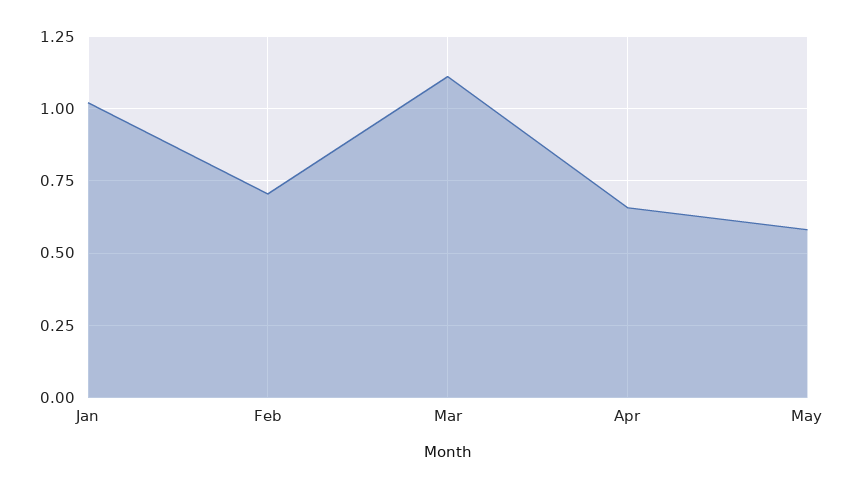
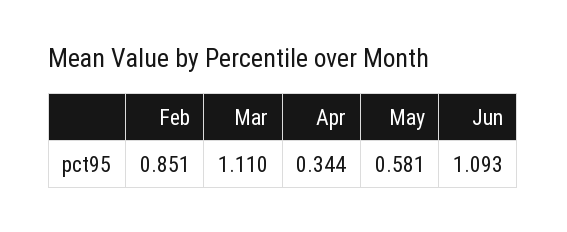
Jan: 1.025 -> none
Feb: 0.7 -> 0.851
Apr: 0.65 -> 0.344
Jun: none -> 1.093

